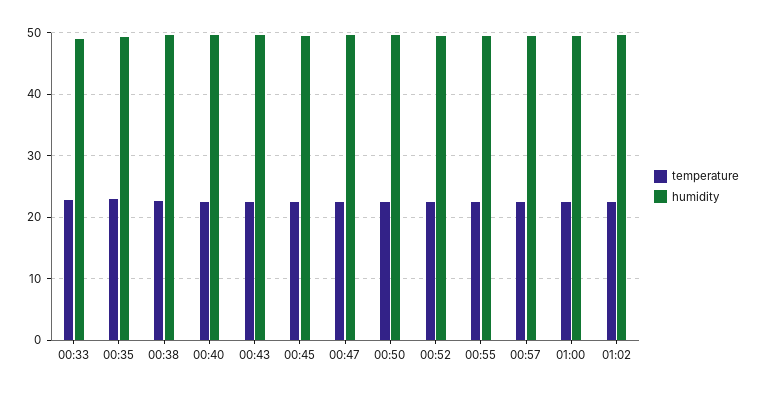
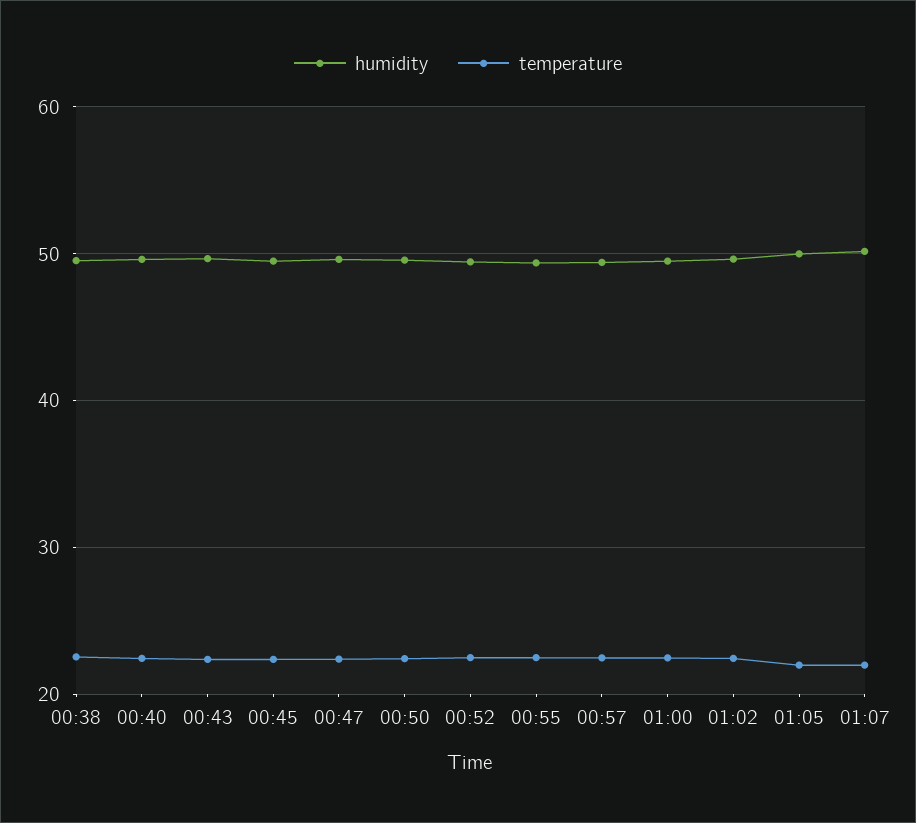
temperature, 00:33: 23 -> none
humidity, 00:33: 49 -> none
temperature, 00:35: 23 -> none
humidity, 00:35: 49 -> none
humidity, 01:05: none -> 50
temperature, 01:05: none -> 22
humidity, 01:07: none -> 50
temperature, 01:07: none -> 22

